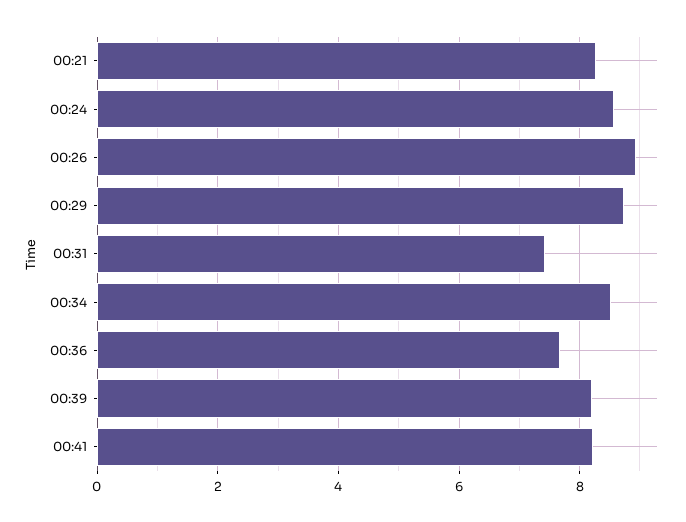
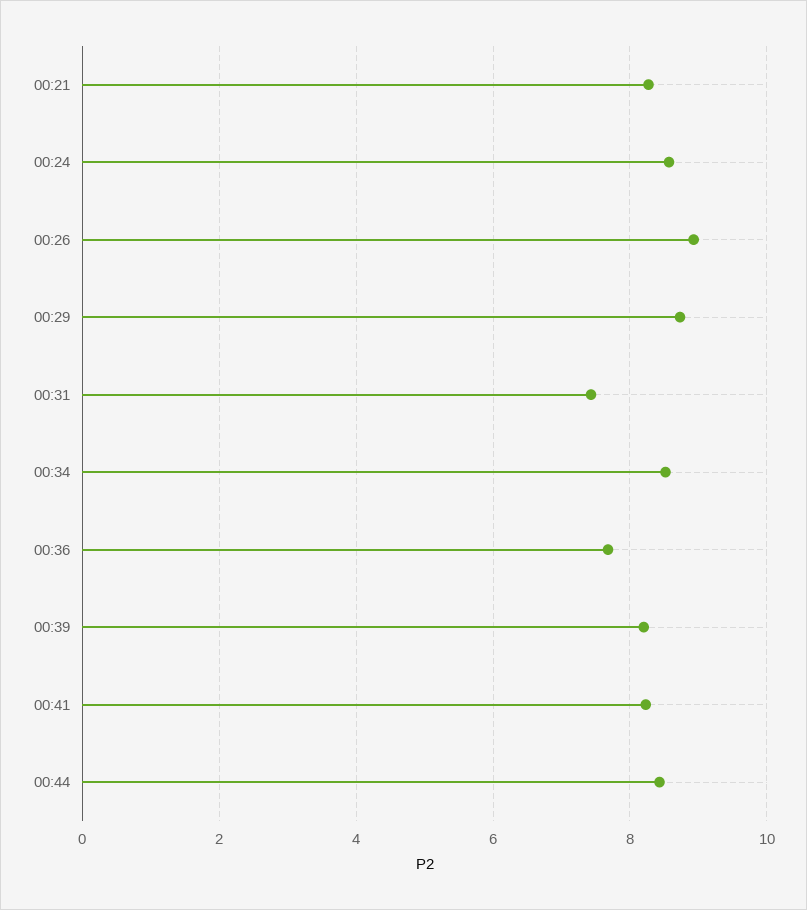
00:44: none -> 8.4

